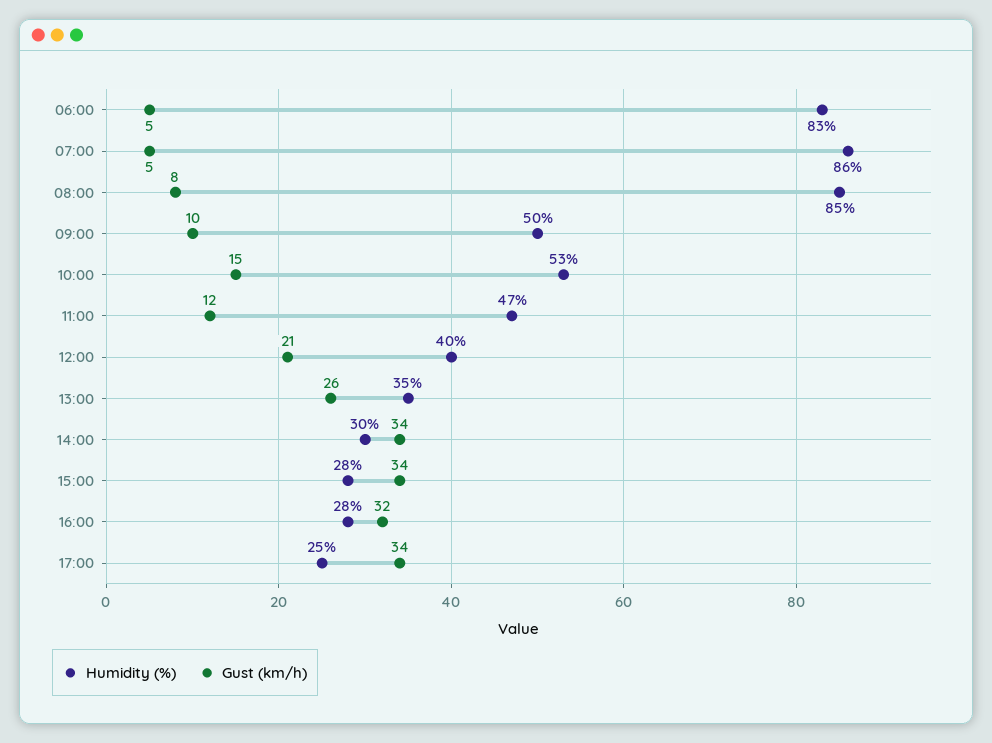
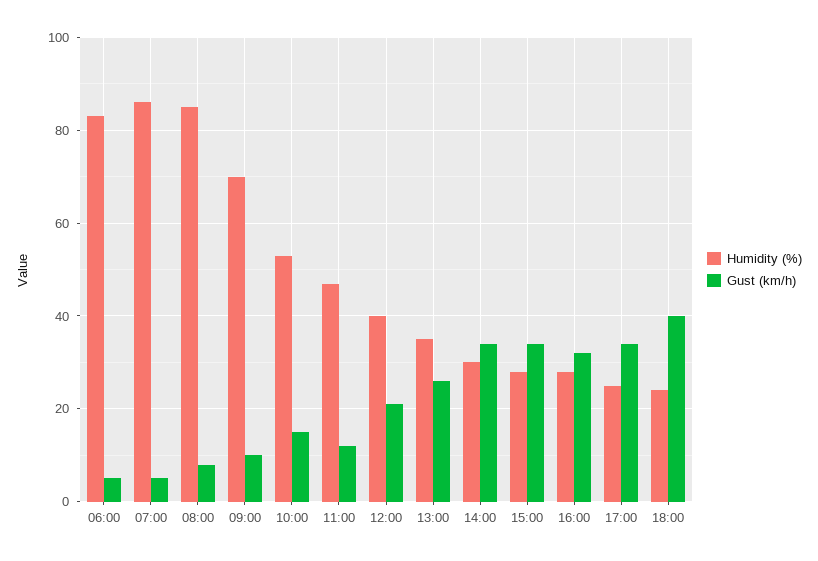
Humidity (%), 09:00: 50 -> 70
Humidity (%), 18:00: none -> 25
Gust (km/h), 18:00: none -> 40

